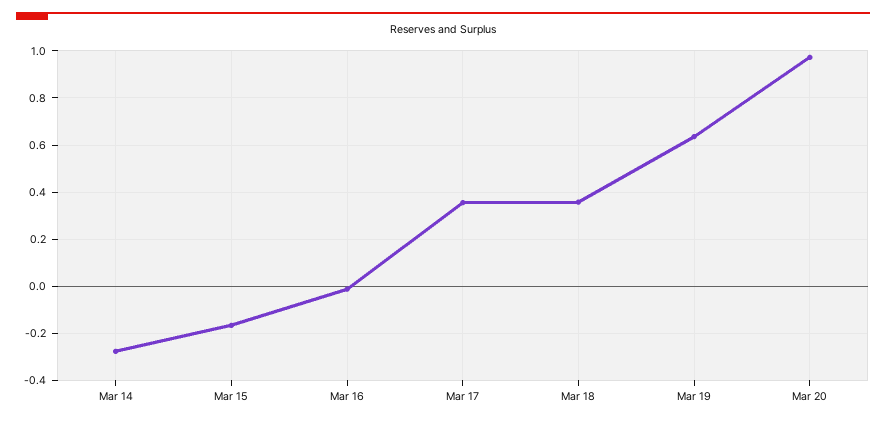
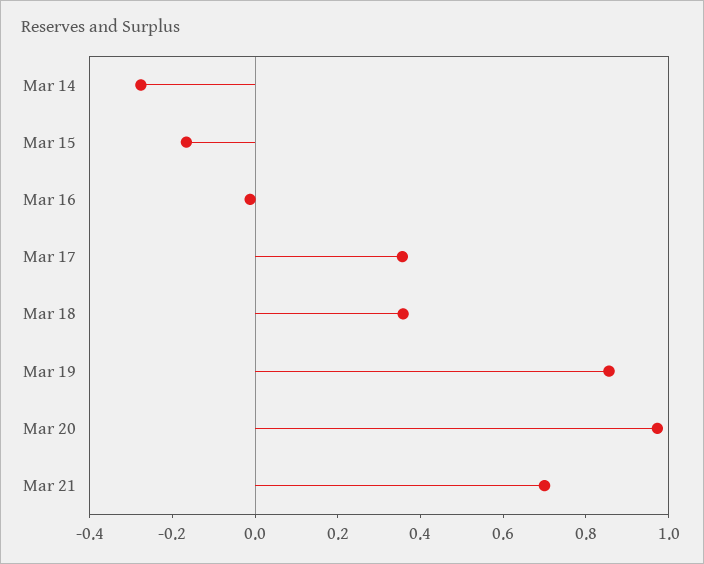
Mar 19: 0.65 -> 0.85
Mar 21: none -> 0.7

